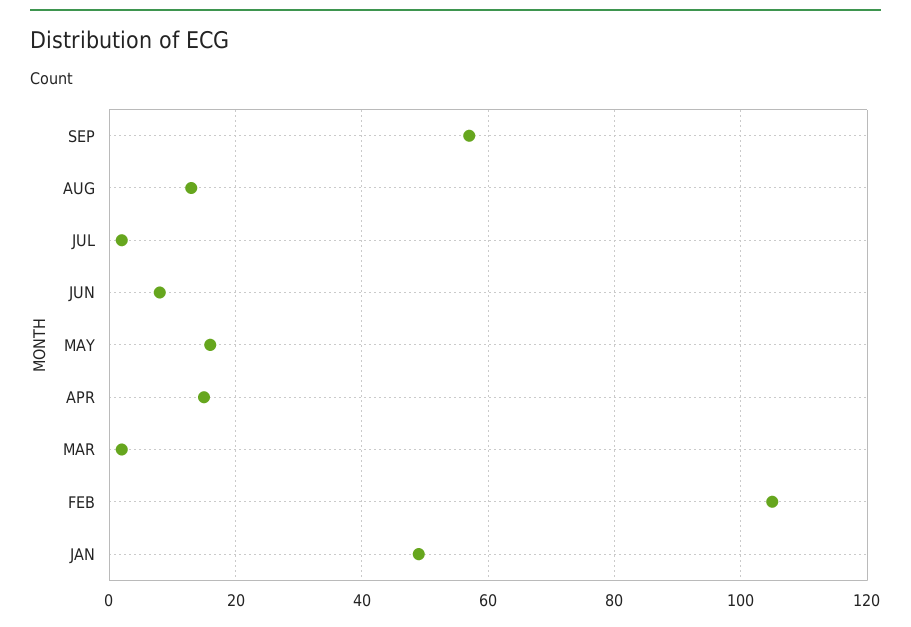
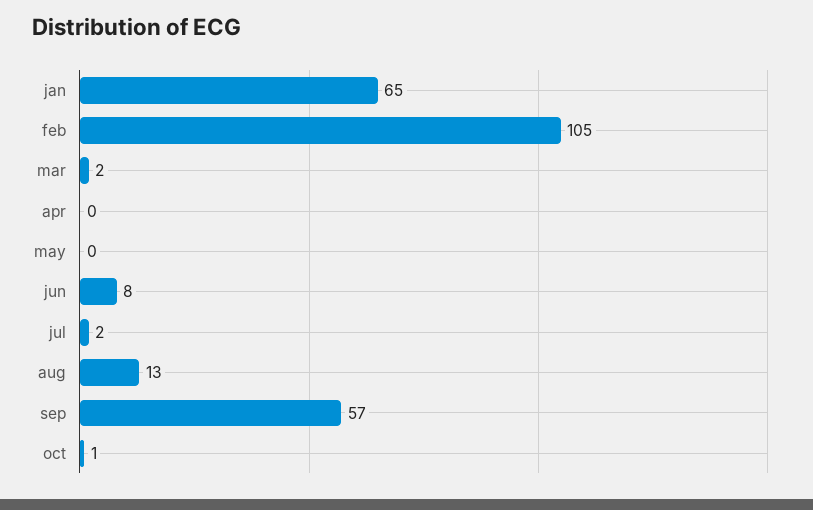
MAY: 15 -> 0
APR: 15 -> 0
JAN: 50 -> 65
oct: none -> 1

